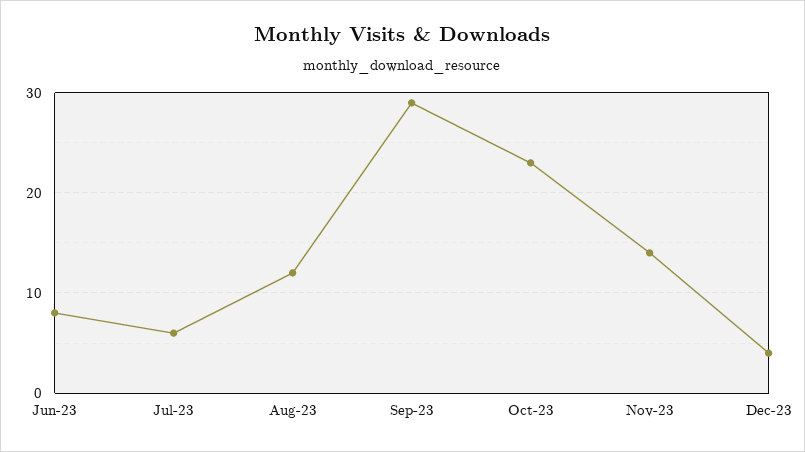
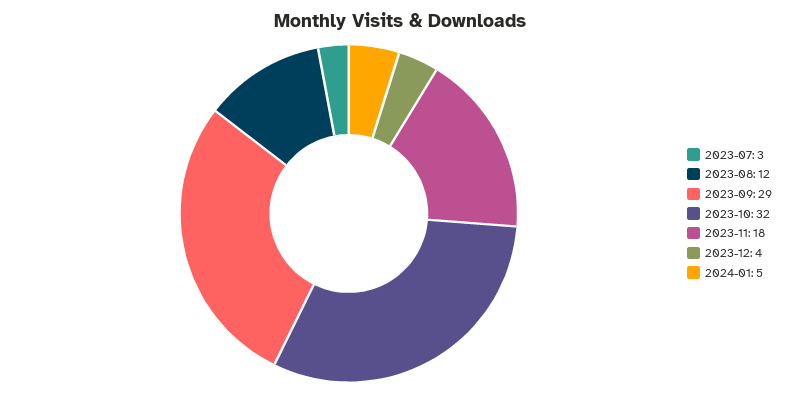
Jun-23: 8 -> none
Jul-23: 6 -> 3
Oct-23: 23 -> 32
Nov-23: 14 -> 18
2024-01: none -> 5

